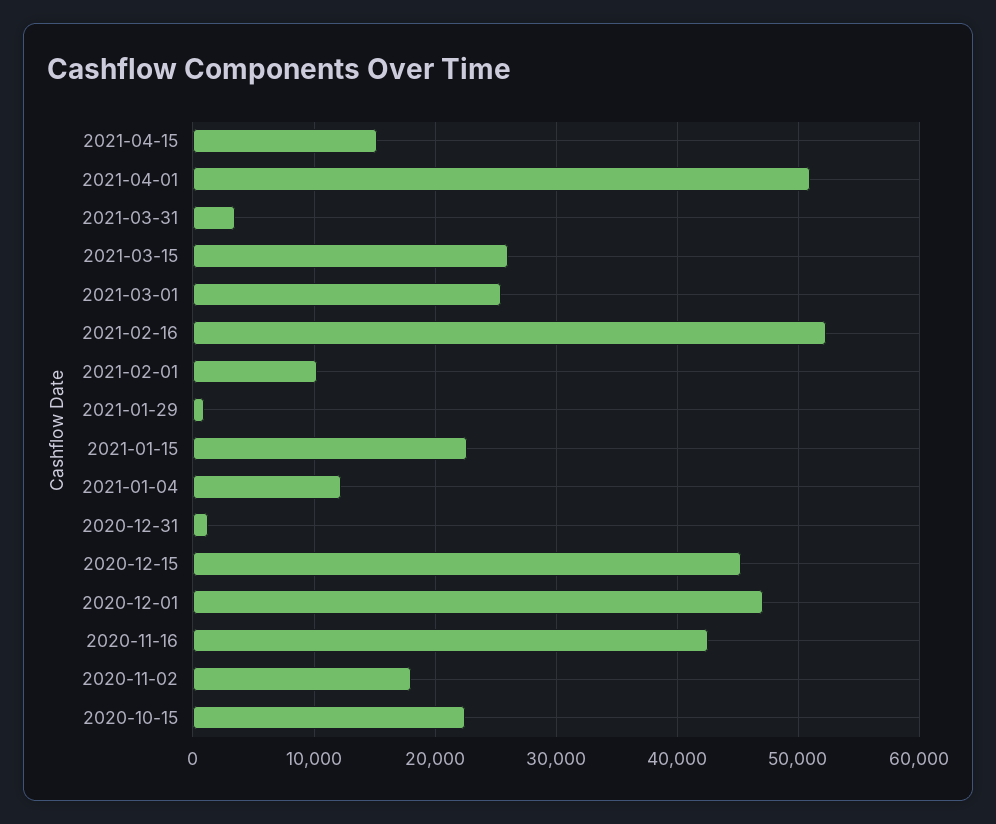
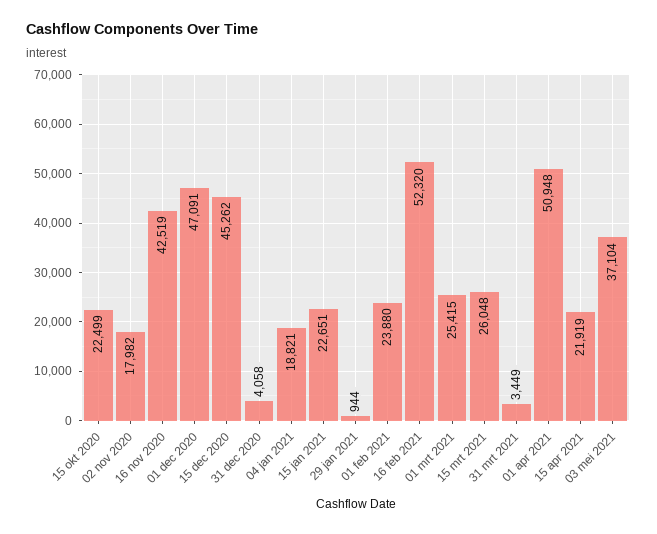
2021-04-15: 15000 -> 21919
2021-02-01: 10000 -> 23880
2021-01-04: 12000 -> 18821
2020-12-31: 1000 -> 4058
03 mei 2021: none -> 37104

